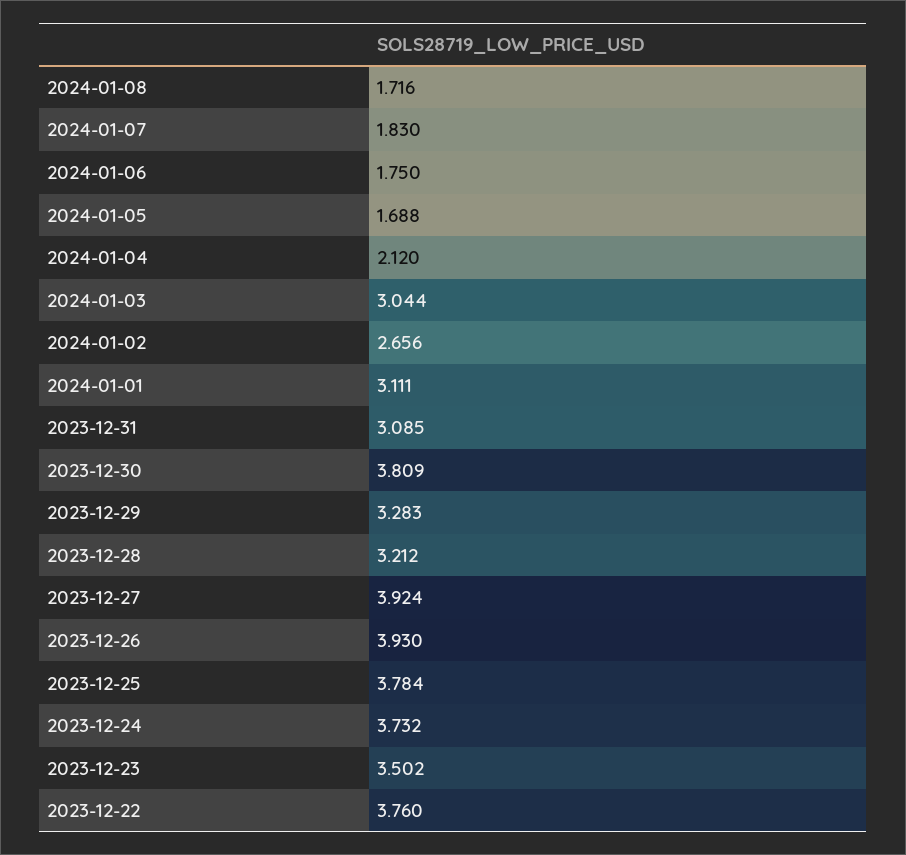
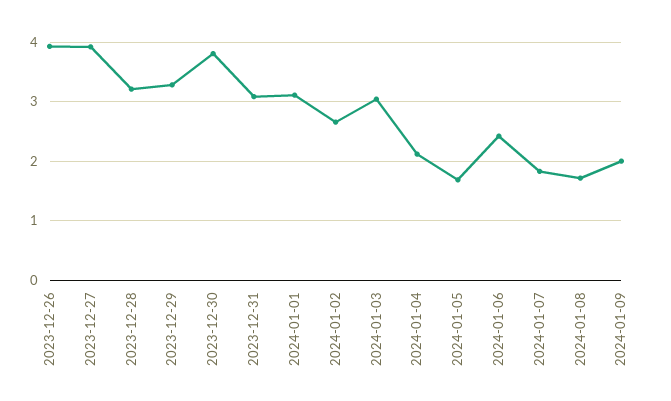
2024-01-06: 1.75 -> 2.4
2023-12-25: 3.784 -> none
2023-12-24: 3.732 -> none
2023-12-23: 3.502 -> none
2023-12-22: 3.76 -> none
2024-01-09: none -> 2

